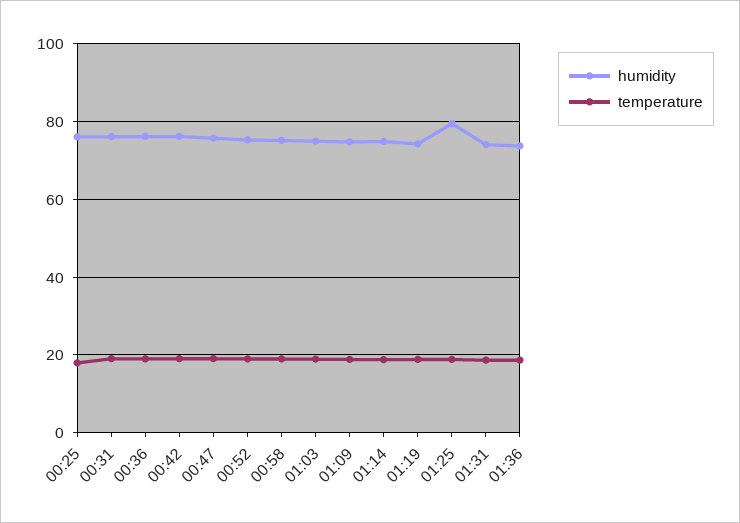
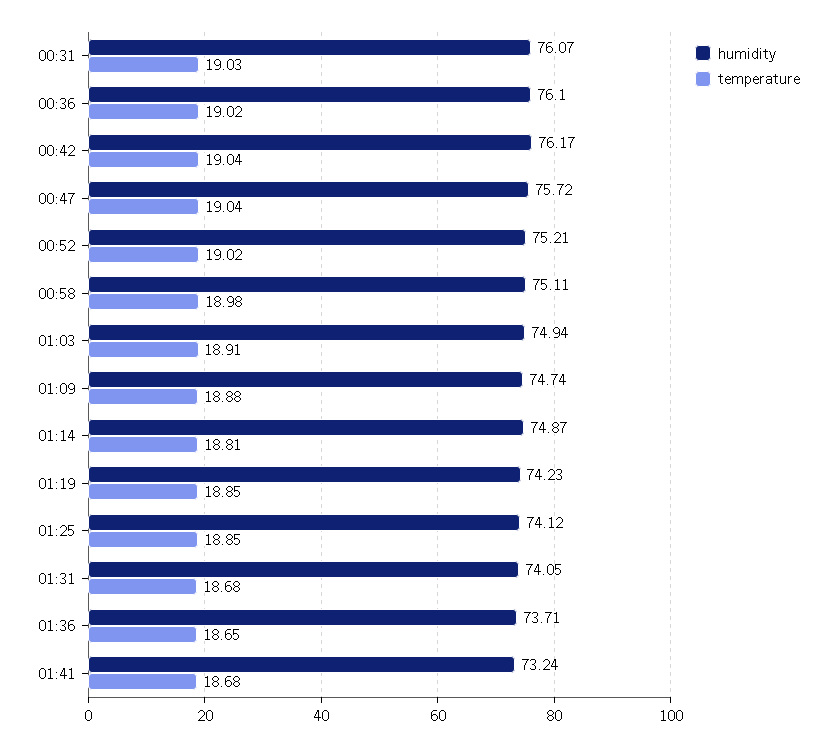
humidity, 00:25: 76 -> none
temperature, 00:25: 18 -> none
humidity, 01:25: 80 -> 74.12
humidity, 01:41: none -> 73.24
temperature, 01:41: none -> 18.68

